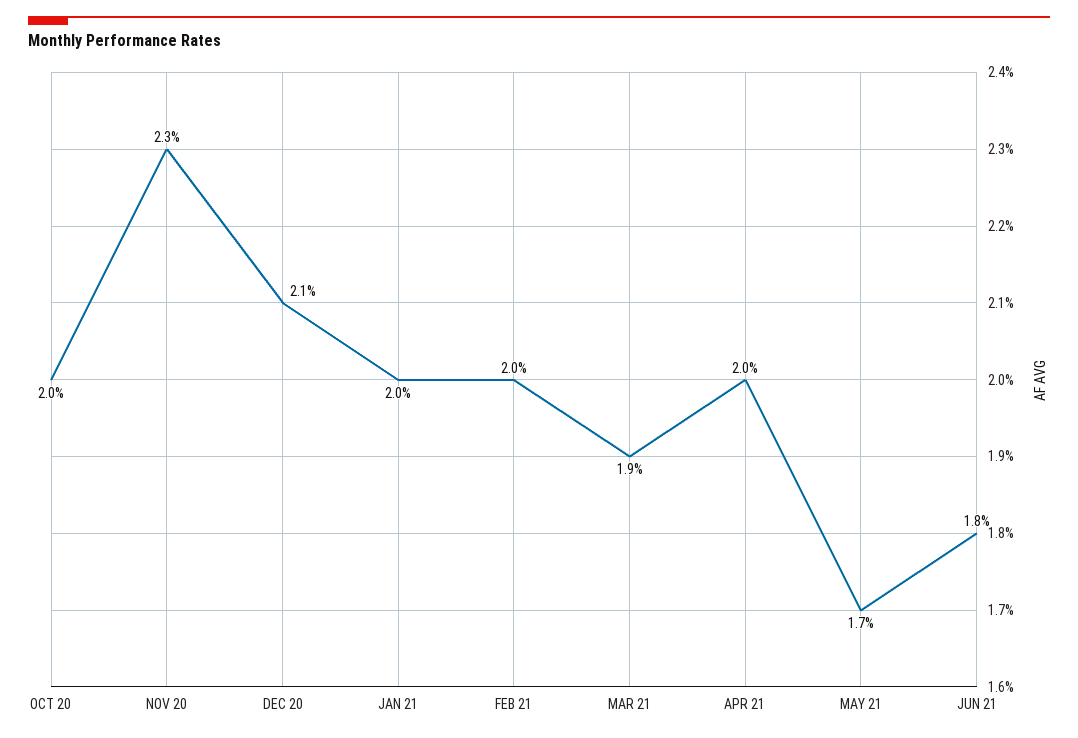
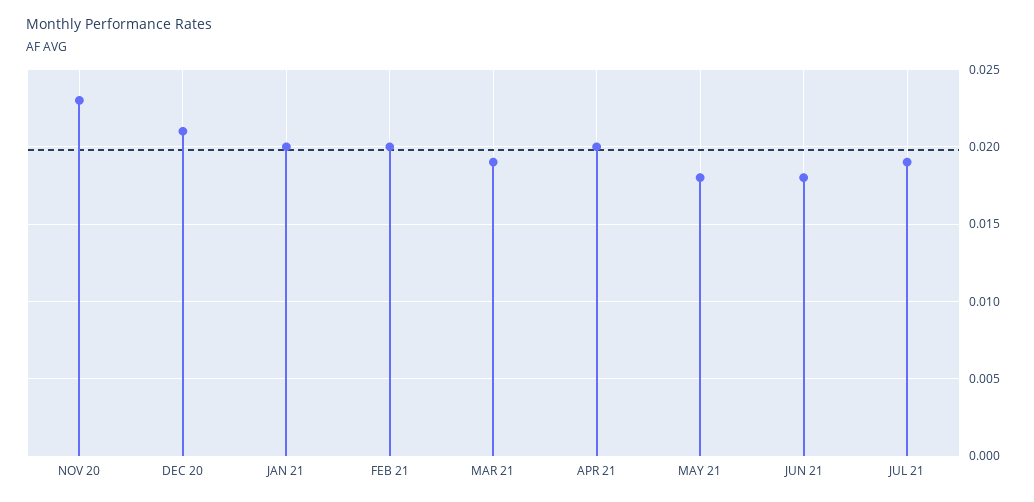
OCT 20: 0.02 -> none
MAY 21: 0.017 -> 0.018
JUL 21: none -> 0.019

